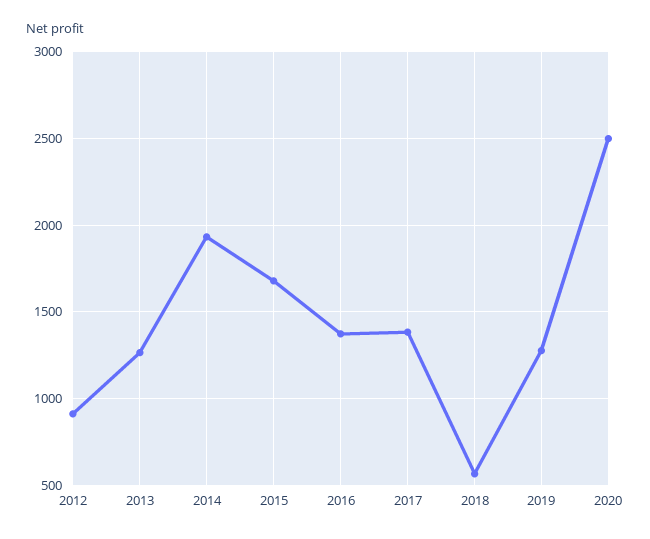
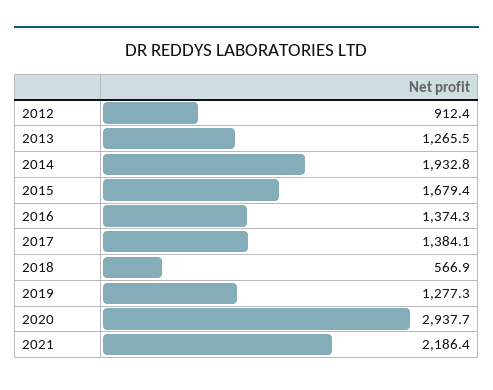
2020: 2500 -> 2937.7
2021: none -> 2186.4

